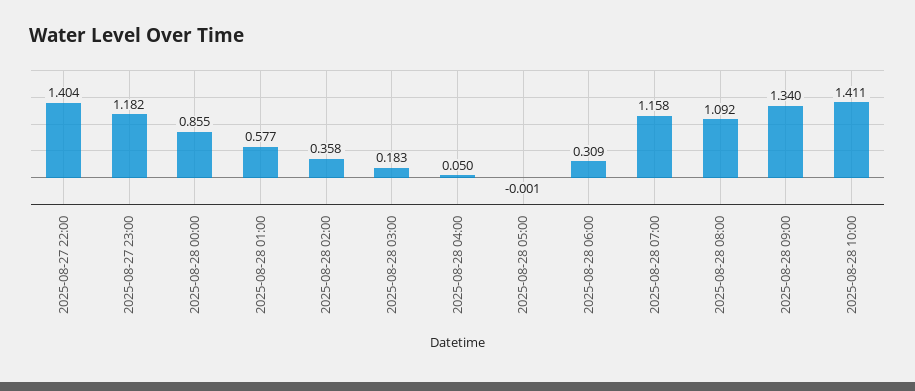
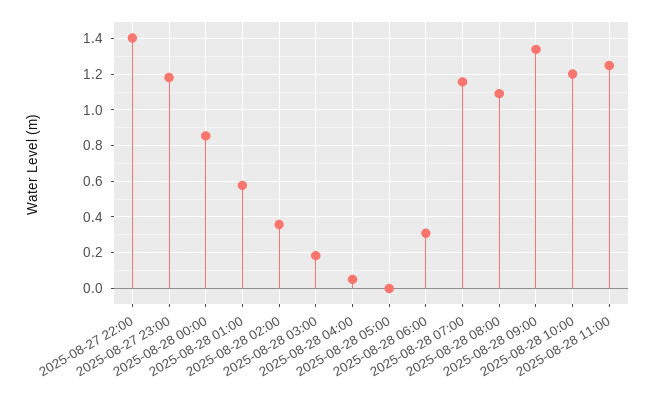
2025-08-28 10:00: 1.411 -> 1.2
2025-08-28 11:00: none -> 1.25

